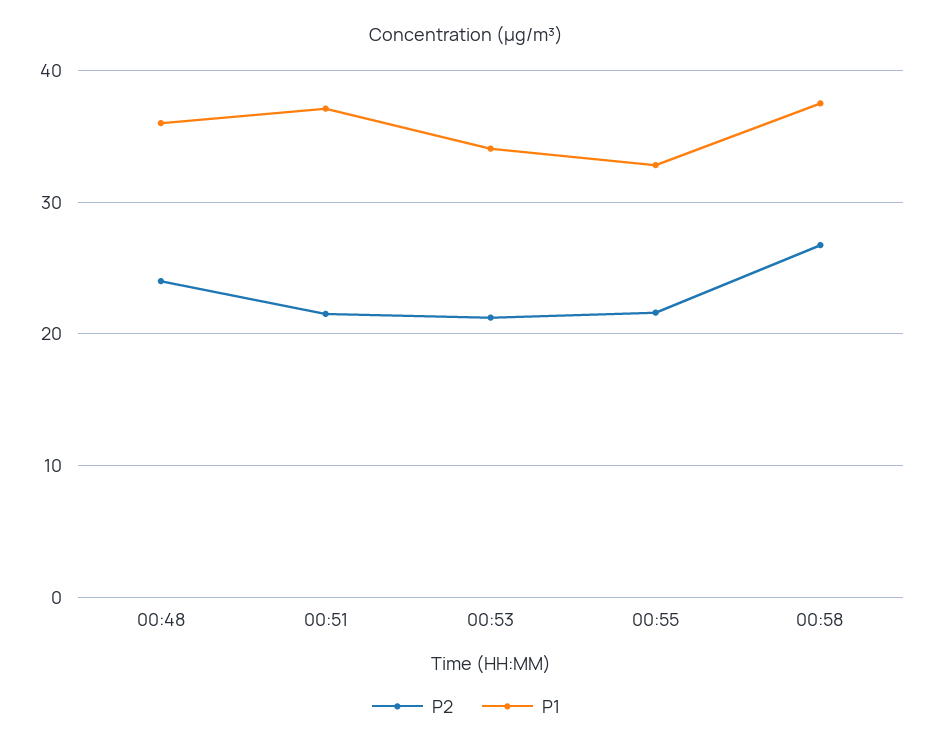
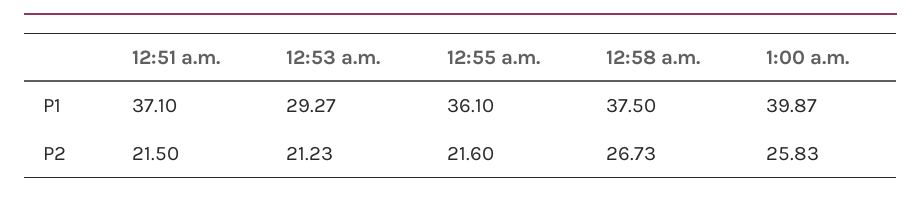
P2, 00:48: 24 -> none
P1, 00:48: 36 -> none
P1, 00:53: 34 -> 29.27
P1, 00:55: 33 -> 36.1
P1, 1:00 a.m.: none -> 39.87
P2, 1:00 a.m.: none -> 25.83

